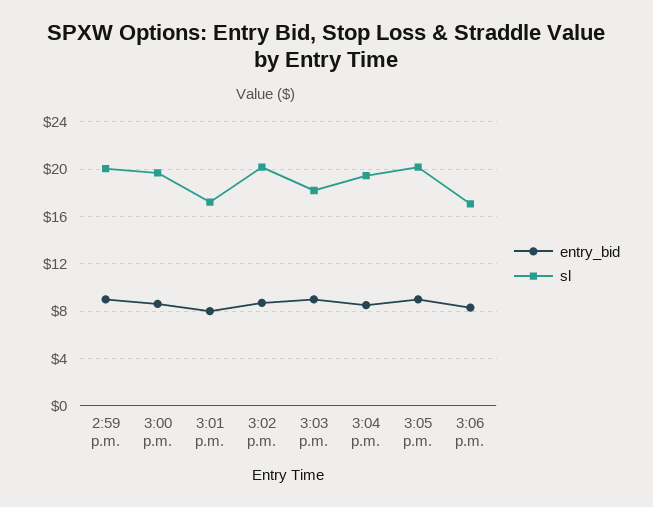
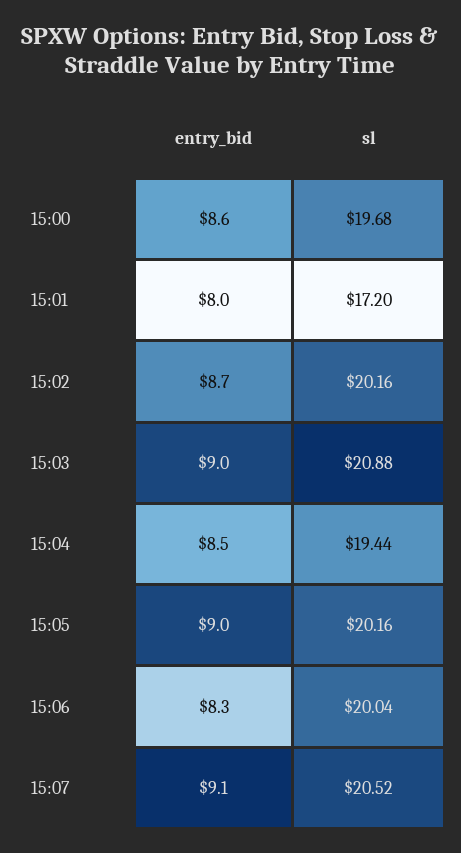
entry_bid, 2:59 p.m.: 9 -> none
sl, 2:59 p.m.: 20 -> none
sl, 3:03 p.m.: 18 -> 20.88
sl, 3:06 p.m.: 17 -> 20.04
entry_bid, 15:07: none -> 9.1
sl, 15:07: none -> 20.52

